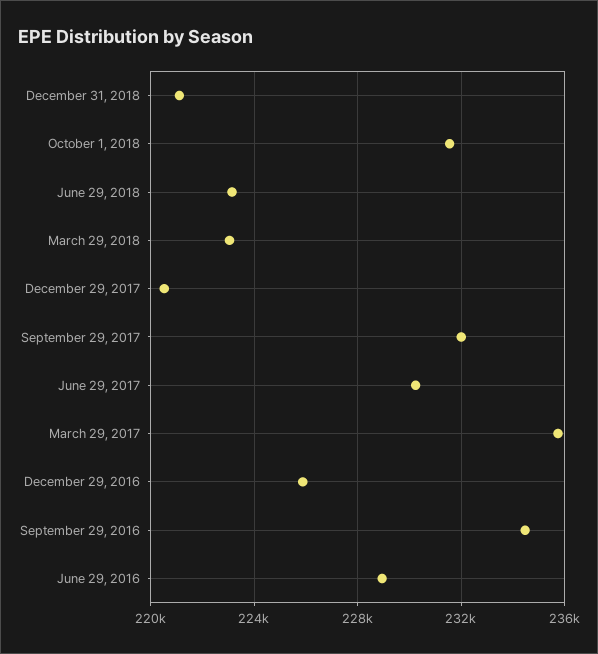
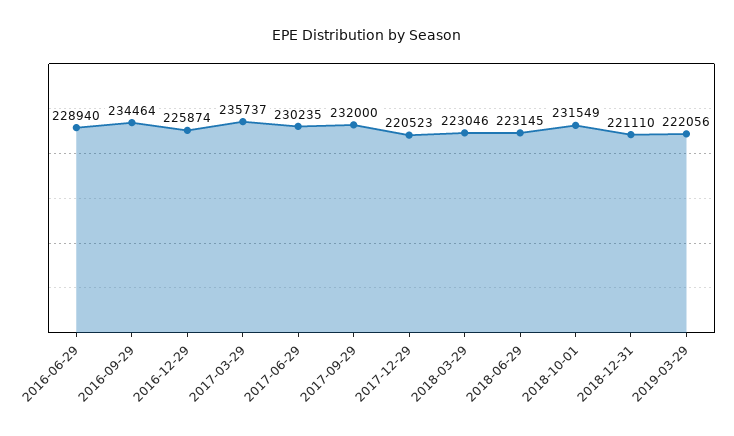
2019-03-29: none -> 222056

